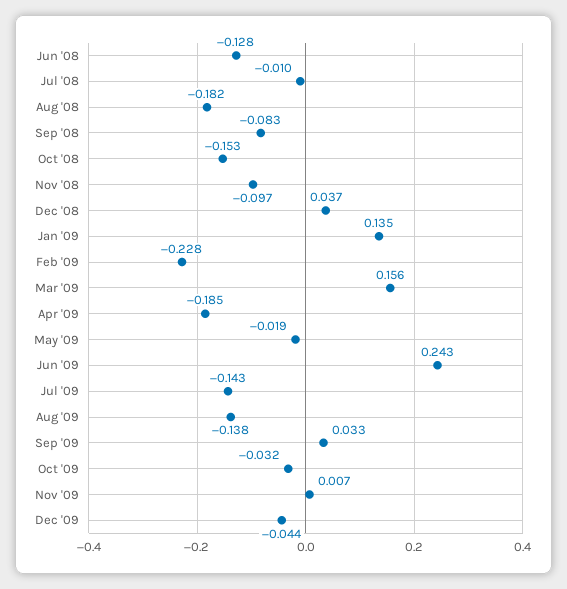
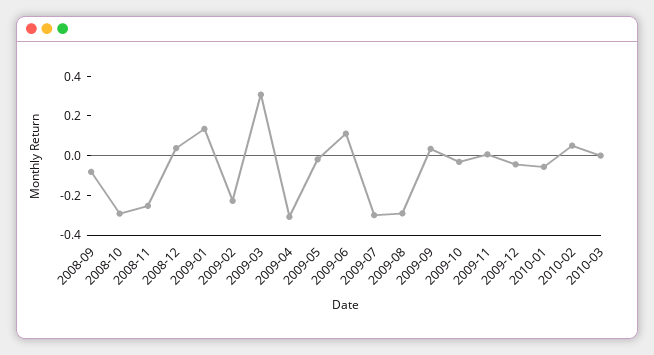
Jun '08: -0.128 -> none
Jul '08: -0.01 -> none
Aug '08: -0.182 -> none
Oct '08: -0.153 -> -0.3
Nov '08: -0.097 -> -0.25
Mar '09: 0.156 -> 0.3
Apr '09: -0.185 -> -0.3
Jun '09: 0.243 -> 0.1
Jul '09: -0.143 -> -0.3
Aug '09: -0.138 -> -0.3
2010-01: none -> -0.05
2010-02: none -> 0.05
2010-03: none -> 0

